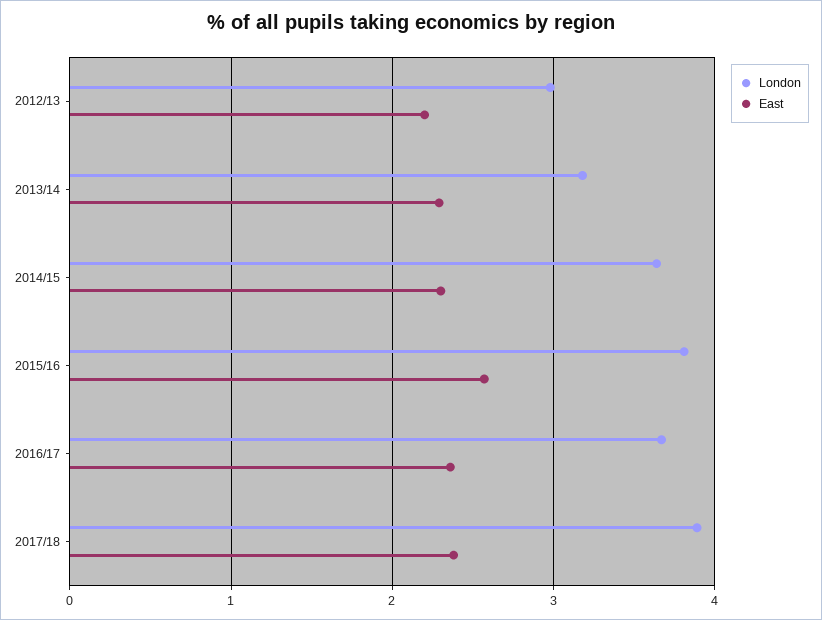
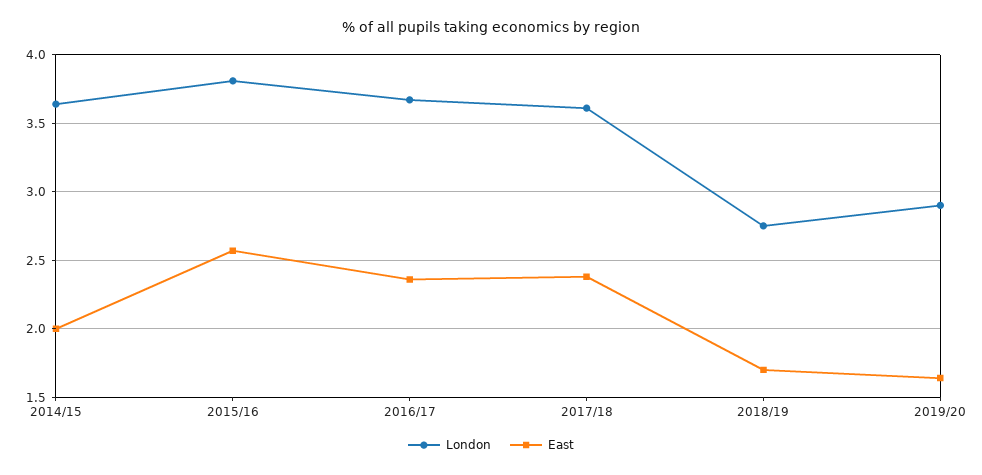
London, 2012/13: 3 -> none
East, 2012/13: 2.2 -> none
London, 2013/14: 3.2 -> none
East, 2013/14: 2.3 -> none
East, 2014/15: 2.3 -> 2
London, 2017/18: 3.9 -> 3.6
London, 2018/19: none -> 2.75
East, 2018/19: none -> 1.7
London, 2019/20: none -> 2.9
East, 2019/20: none -> 1.65

